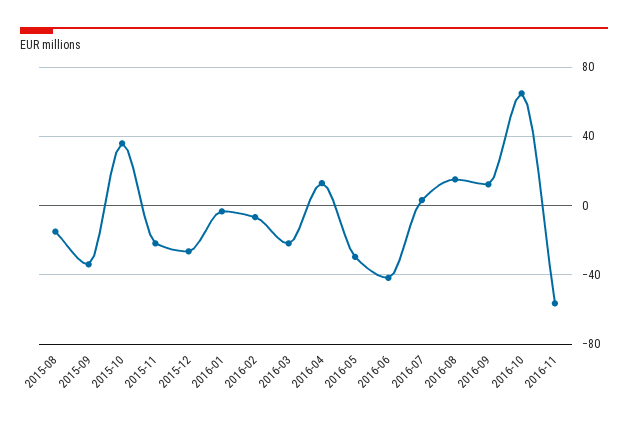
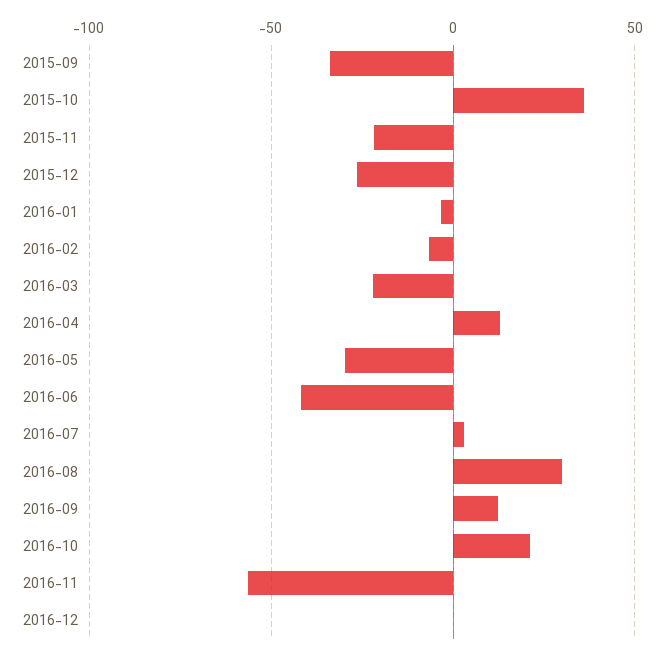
2015-08: -15 -> none
2016-08: 15 -> 30
2016-10: 65 -> 20
2016-12: none -> 0

